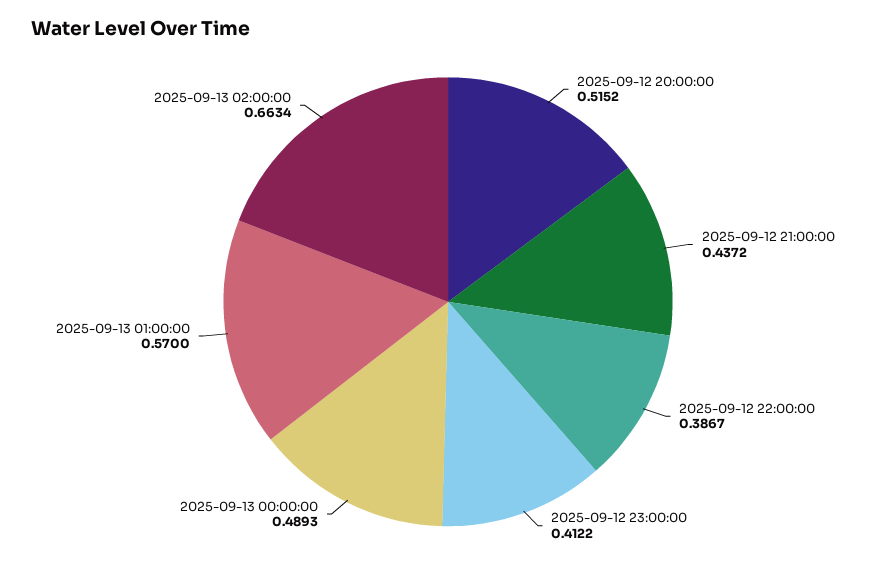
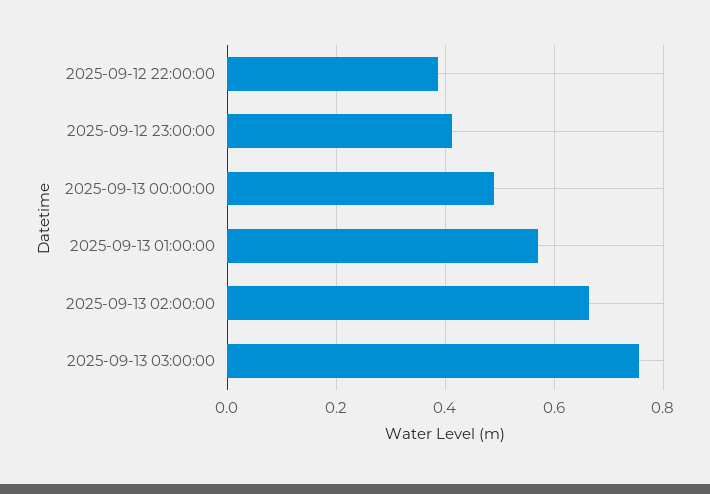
2025-09-12 20:00:00: 0.5152 -> none
2025-09-12 21:00:00: 0.4372 -> none
2025-09-13 03:00:00: none -> 0.76

